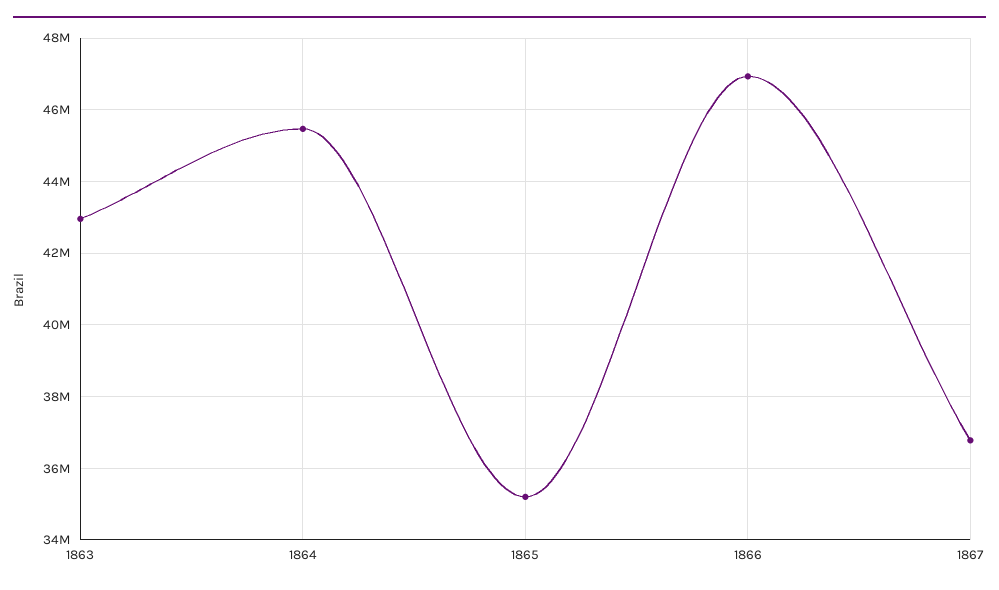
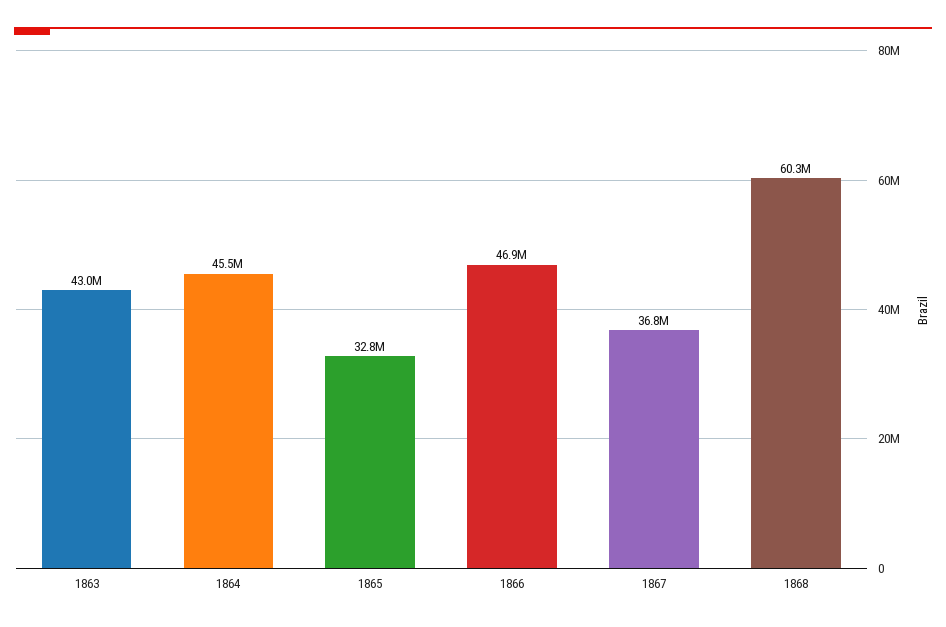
1865: 35200000 -> 32800000
1868: none -> 60300000

